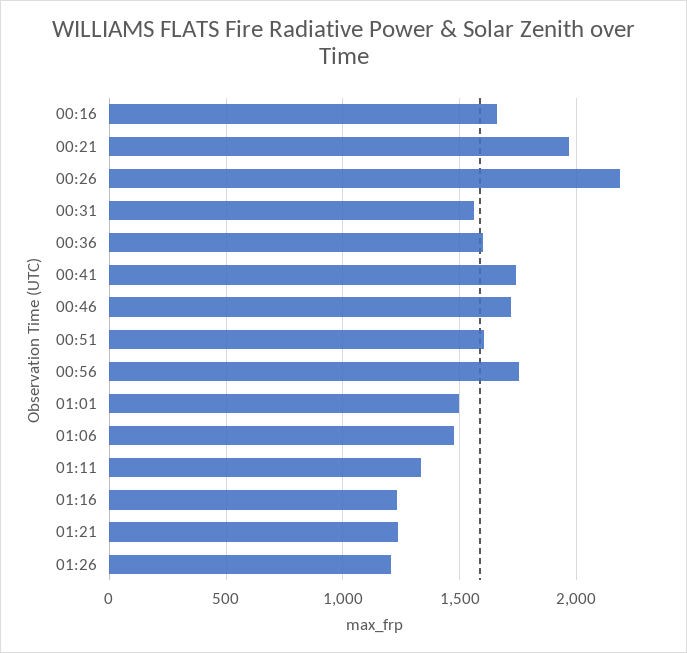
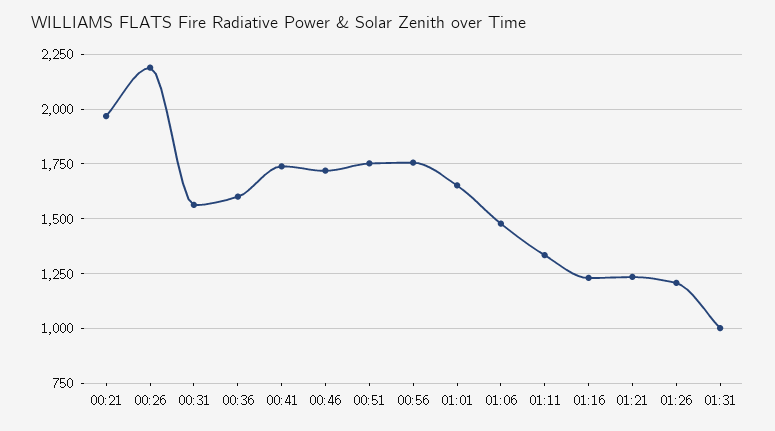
00:16: 1650 -> none
00:51: 1600 -> 1750
01:01: 1500 -> 1650
01:31: none -> 1000

